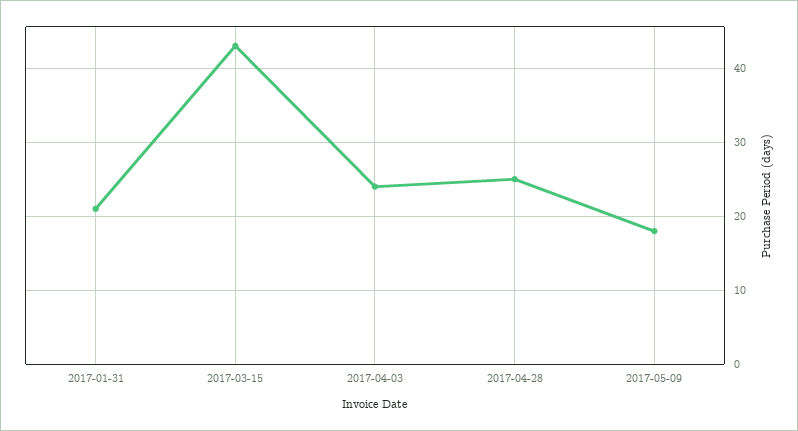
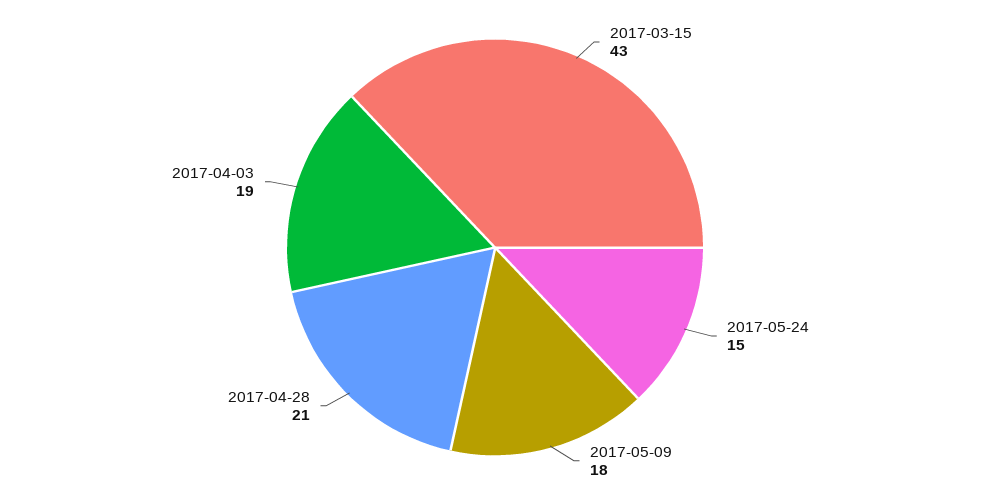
2017-01-31: 21 -> none
2017-04-03: 24 -> 19
2017-04-28: 25 -> 21
2017-05-24: none -> 15

